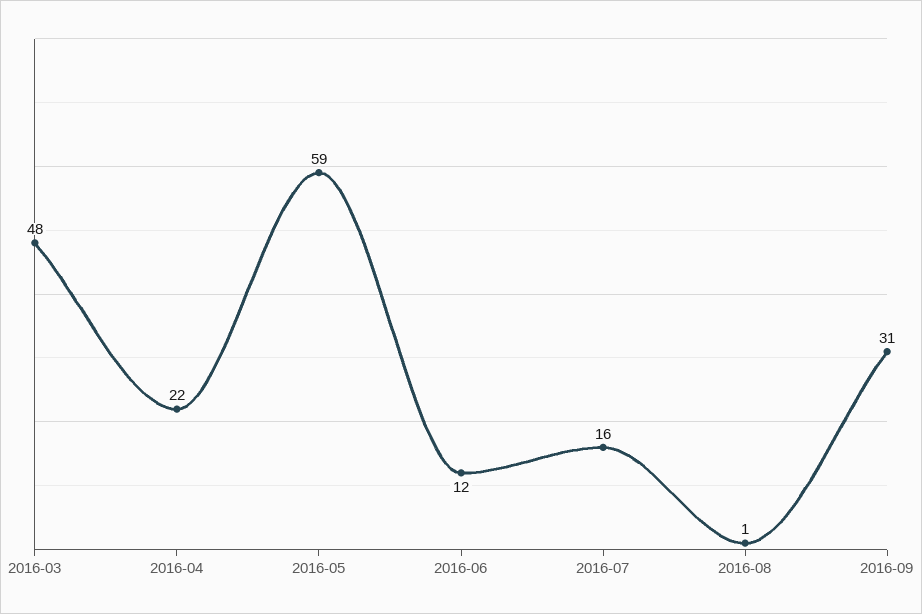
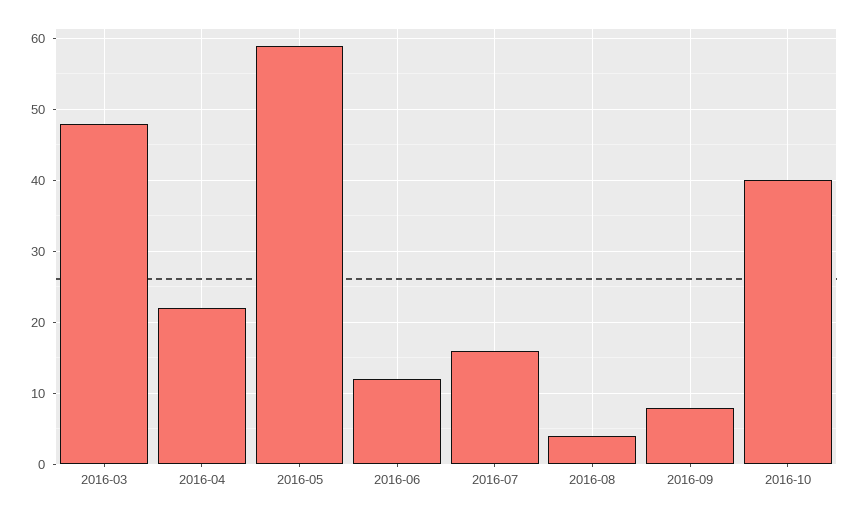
2016-08: 1 -> 4
2016-09: 31 -> 8
2016-10: none -> 40

